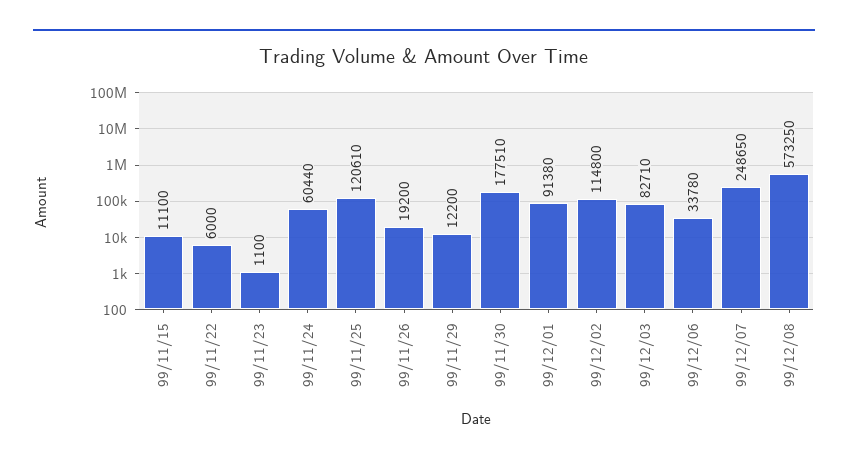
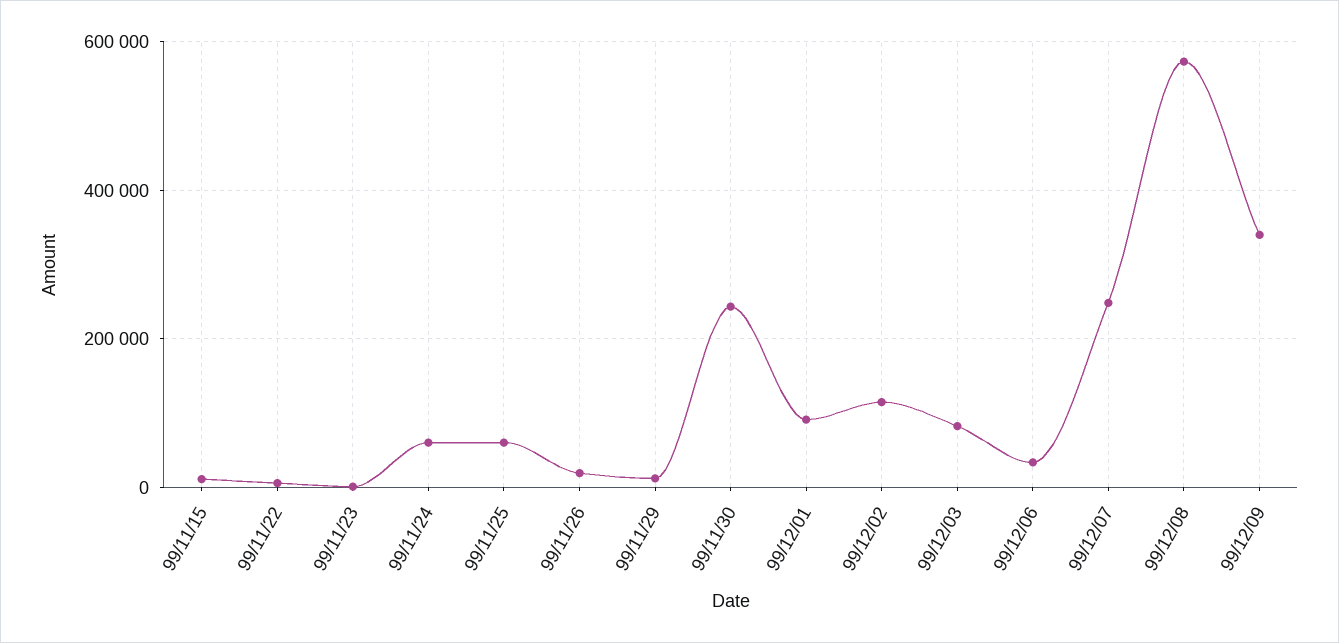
99/11/25: 120610 -> 60000
99/11/30: 177510 -> 240000
99/12/09: none -> 340000

